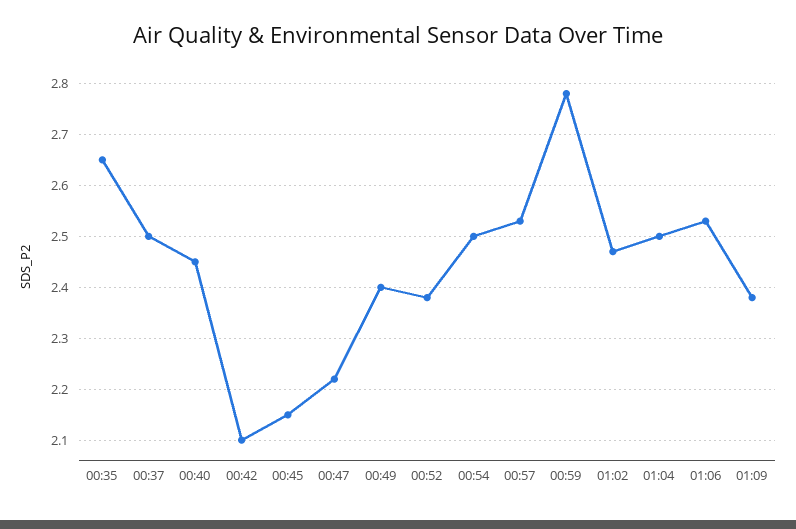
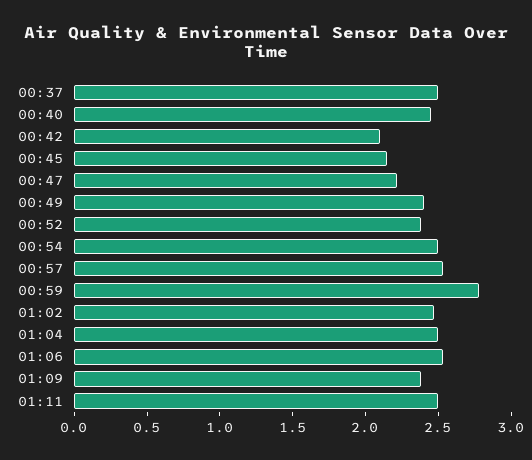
00:35: 2.65 -> none
01:11: none -> 2.5

